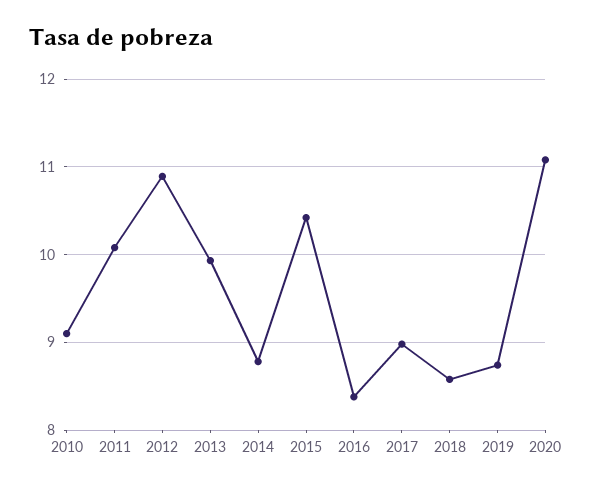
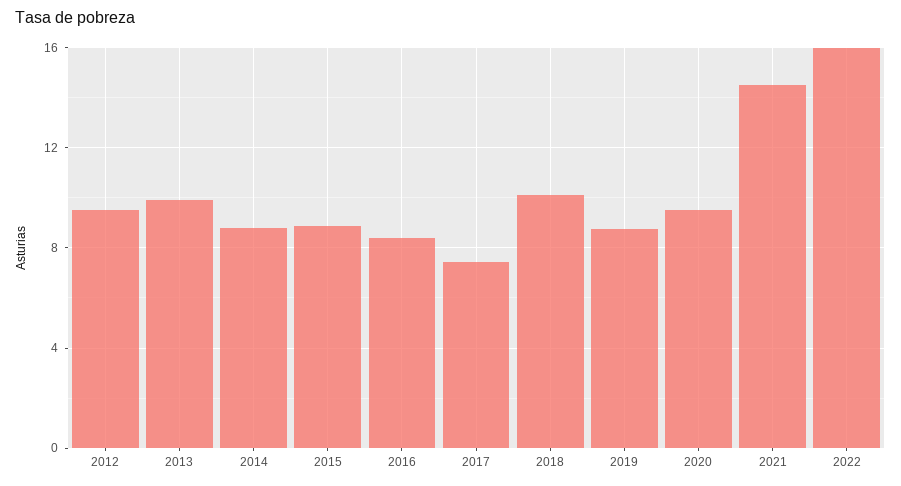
2010: 9.1 -> none
2011: 10.1 -> none
2012: 10.9 -> 9.5
2015: 10.4 -> 9
2017: 9 -> 7.5
2018: 8.6 -> 10
2020: 11.1 -> 9.5
2021: none -> 14.5
2022: none -> 16

